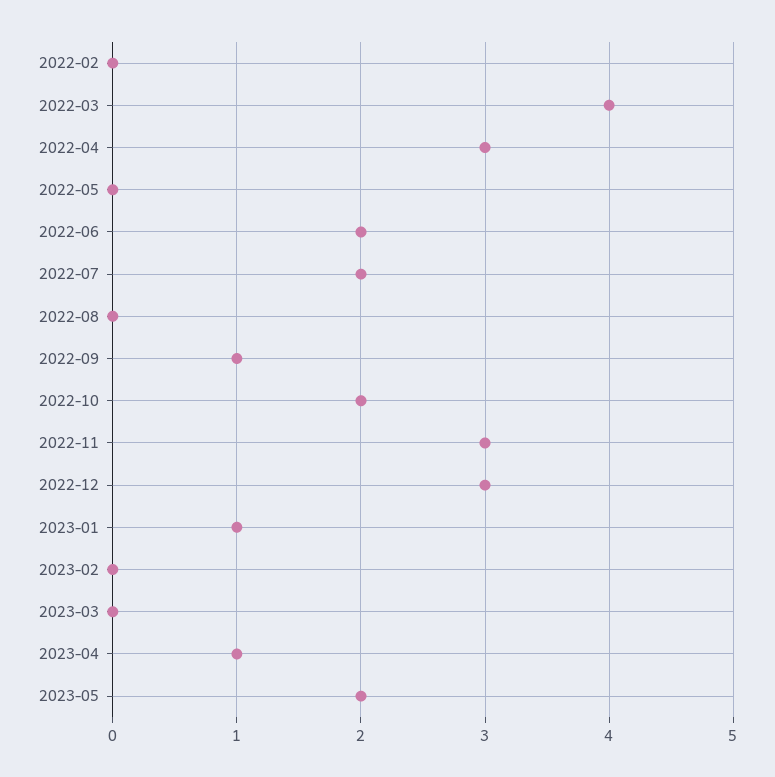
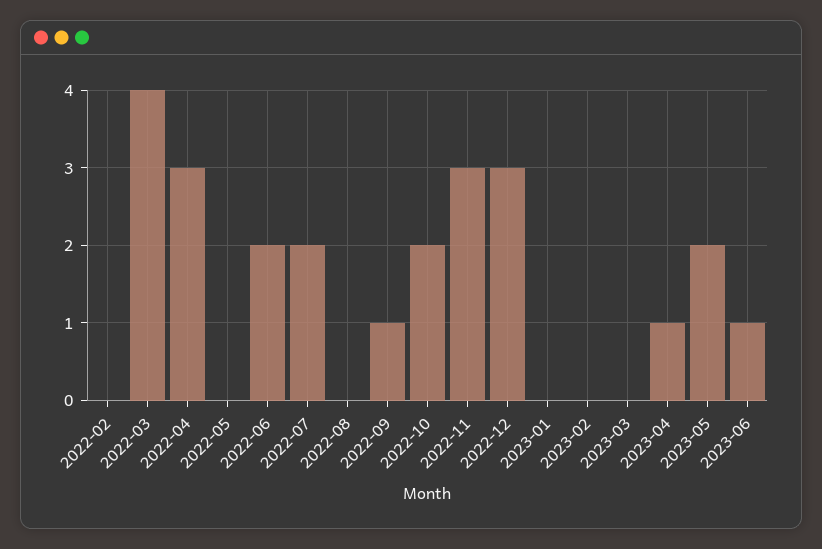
2023-01: 1 -> 0
2023-06: none -> 1

